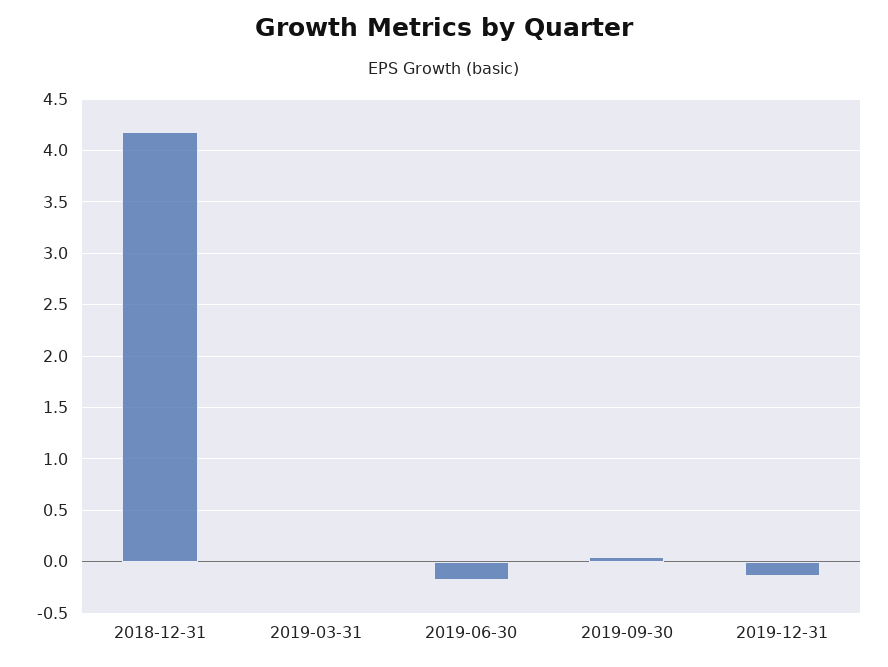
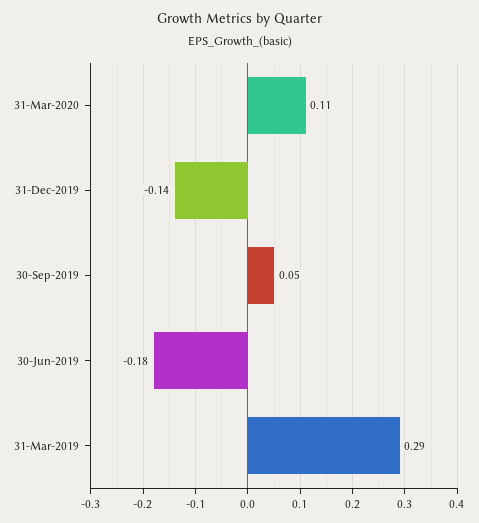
2018-12-31: 4.2 -> none
2019-03-31: 0 -> 0.29
31-Mar-2020: none -> 0.11

